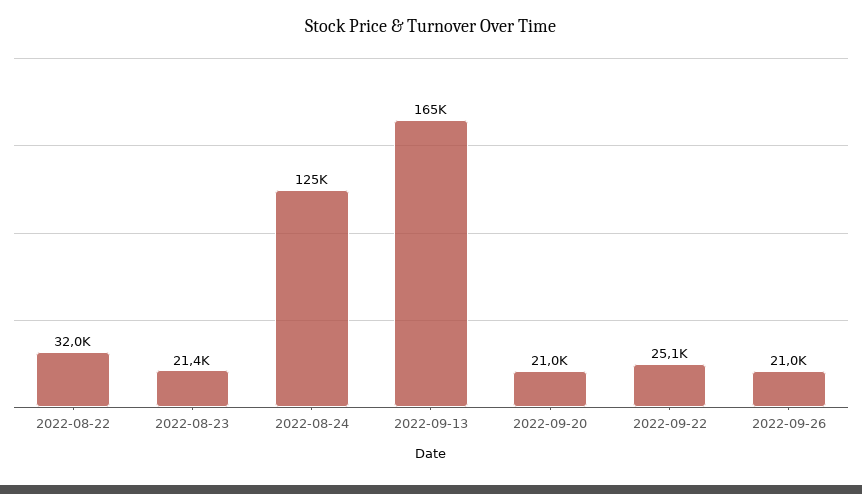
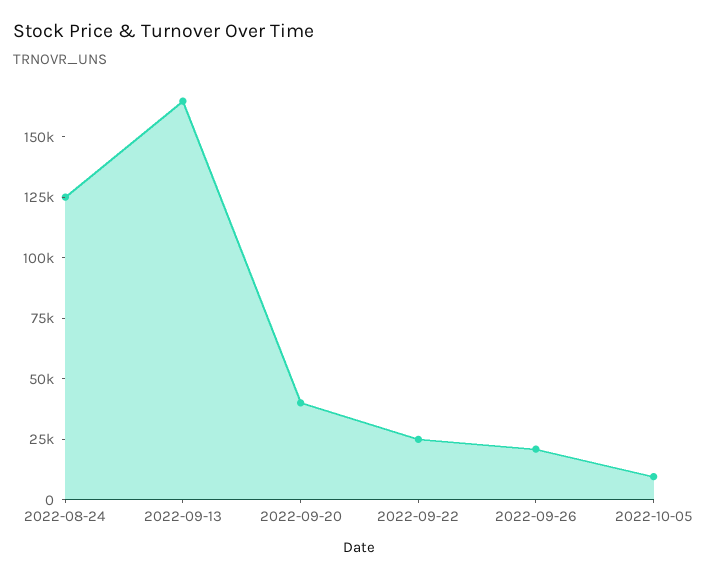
2022-08-22: 32000 -> none
2022-08-23: 21400 -> none
2022-09-20: 21000 -> 40000
2022-10-05: none -> 10000

